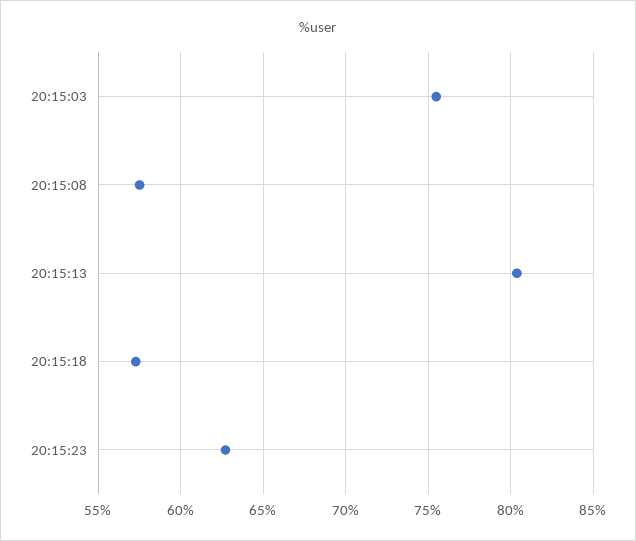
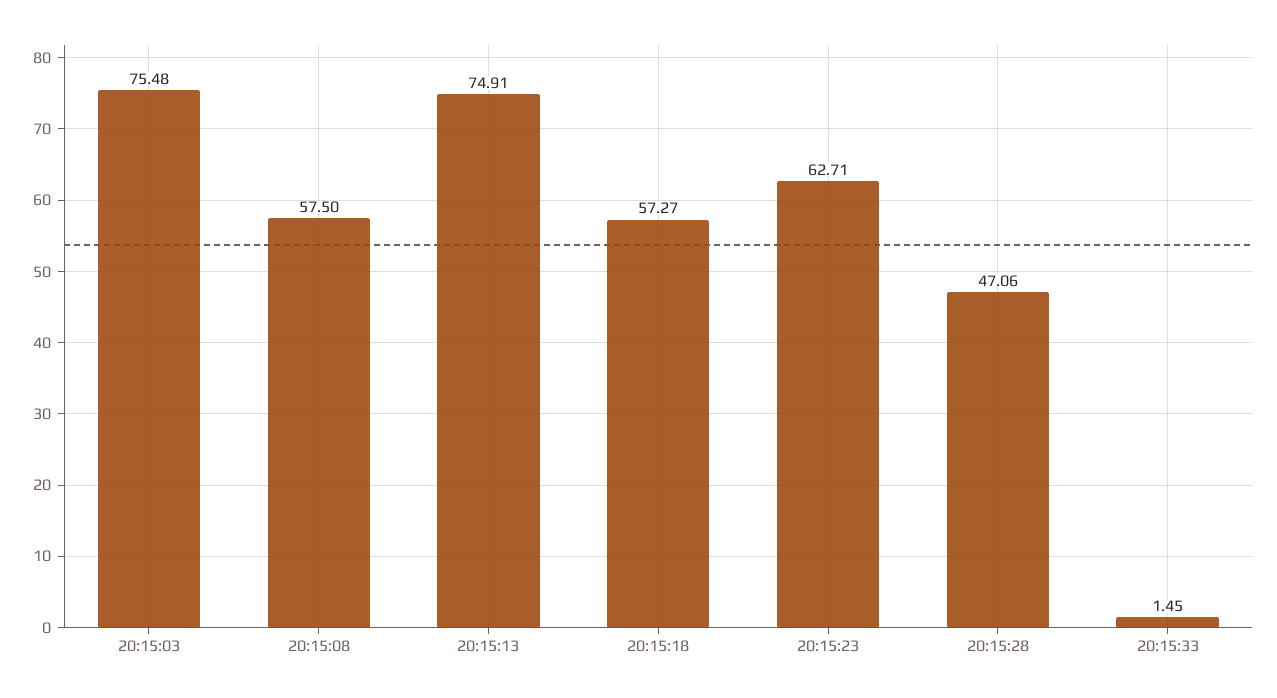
20:15:13: 80.5 -> 74.91
20:15:28: none -> 47.06
20:15:33: none -> 1.45

